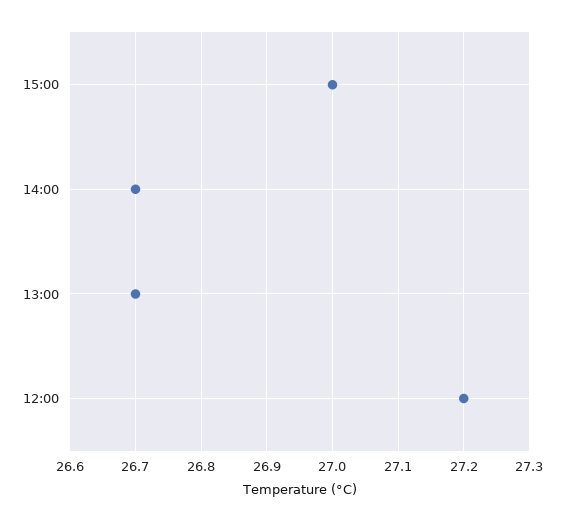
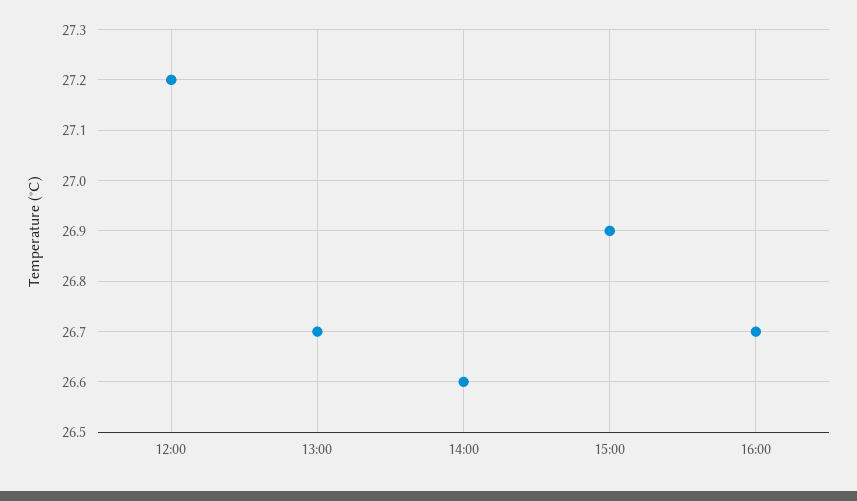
15:00: 27 -> 26.9
14:00: 26.7 -> 26.6
16:00: none -> 26.7

